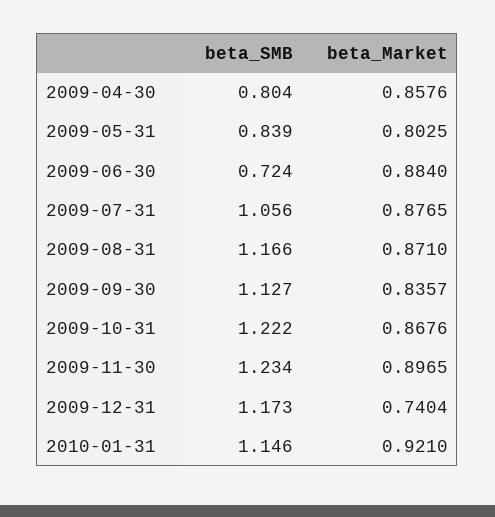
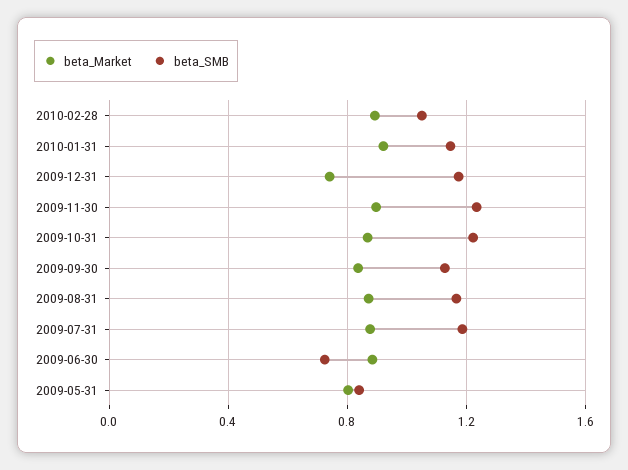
beta_SMB, 2009-04-30: 0.804 -> none
beta_Market, 2009-04-30: 0.8576 -> none
beta_SMB, 2009-07-31: 1.056 -> 1.2
beta_Market, 2010-02-28: none -> 0.9
beta_SMB, 2010-02-28: none -> 1.05

